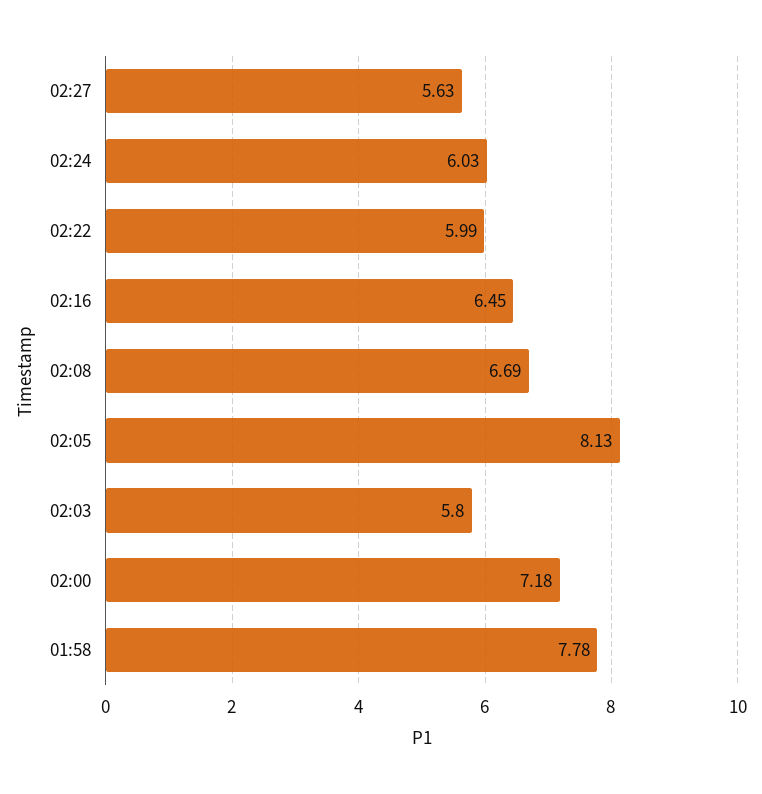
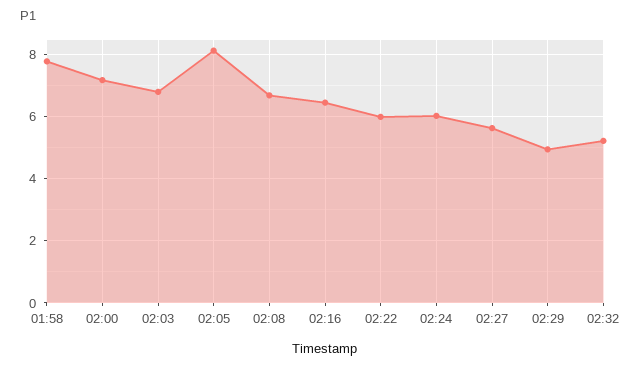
02:03: 5.8 -> 6.8
02:29: none -> 5
02:32: none -> 5.2

